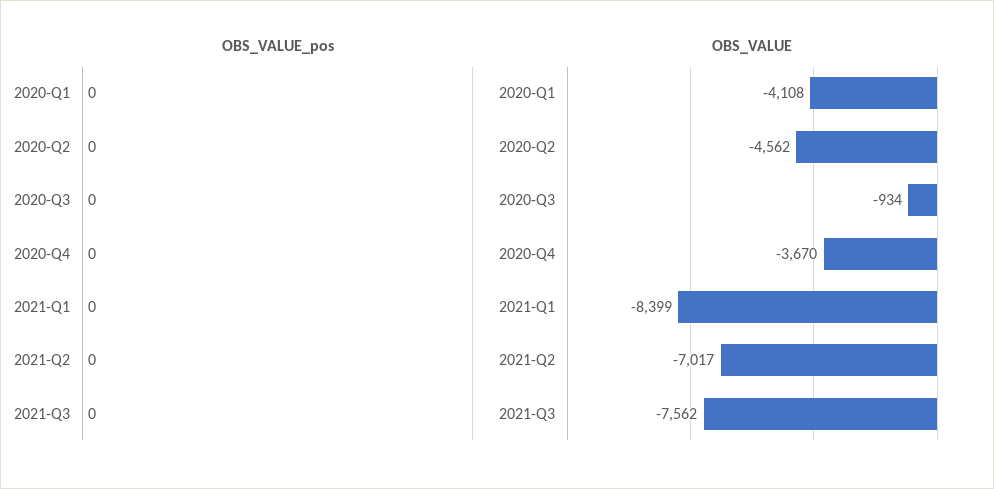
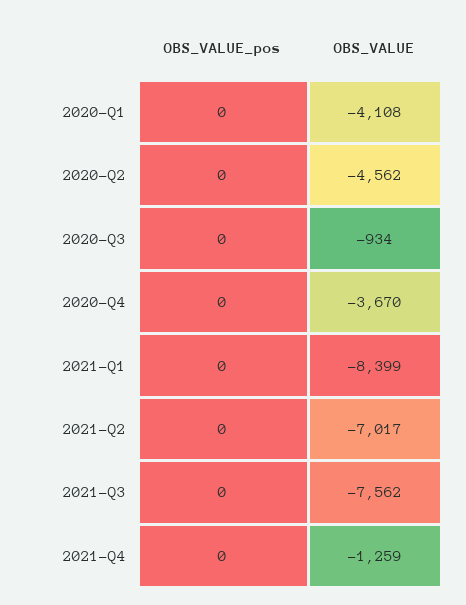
OBS_VALUE_pos, 2021-Q4: none -> 0
OBS_VALUE, 2021-Q4: none -> -1259

